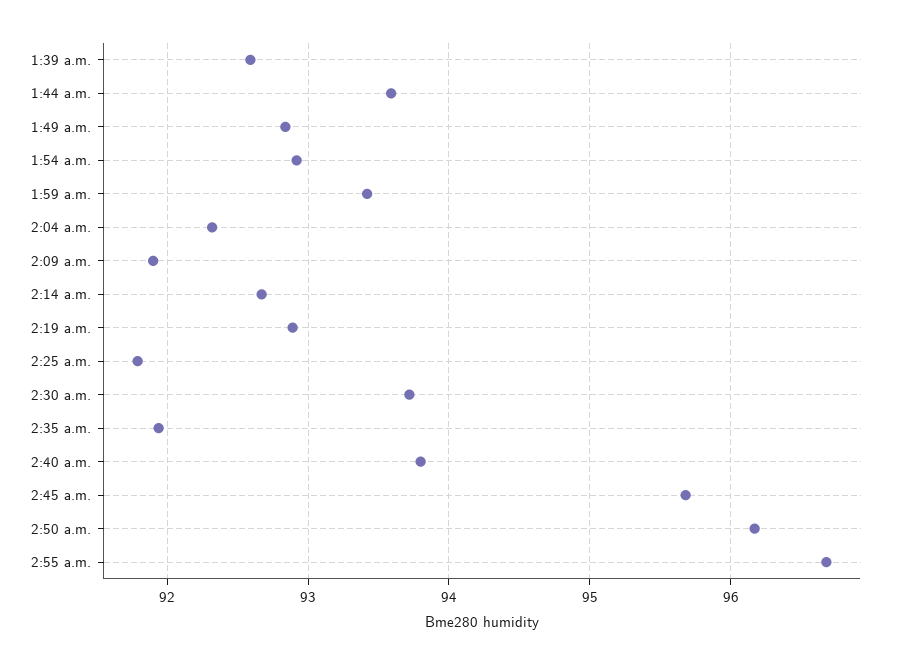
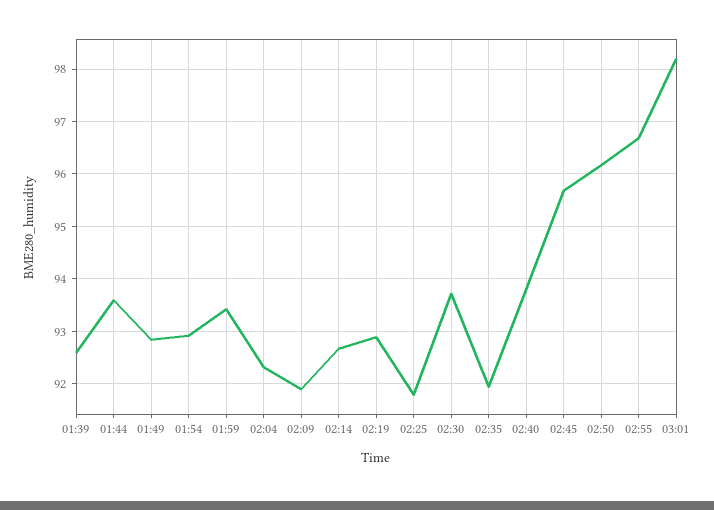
03:01: none -> 98.2

